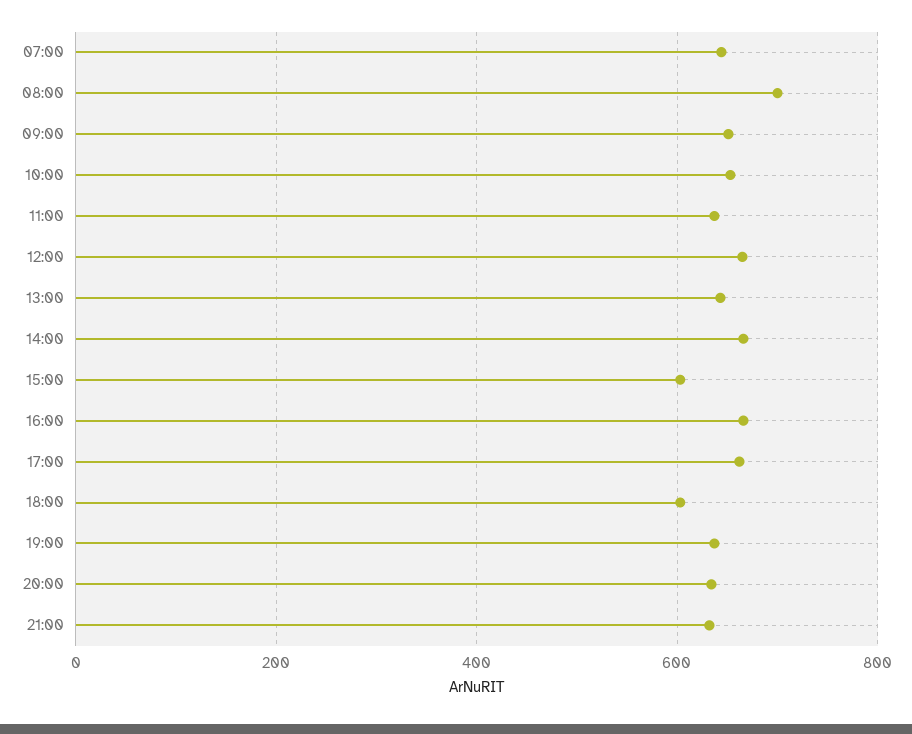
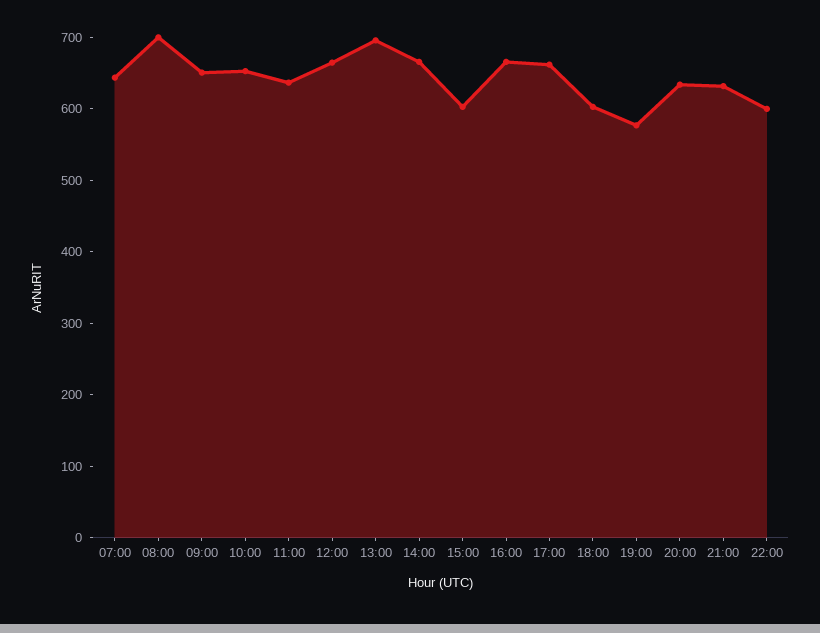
13:00: 640 -> 700
19:00: 640 -> 580
22:00: none -> 600

